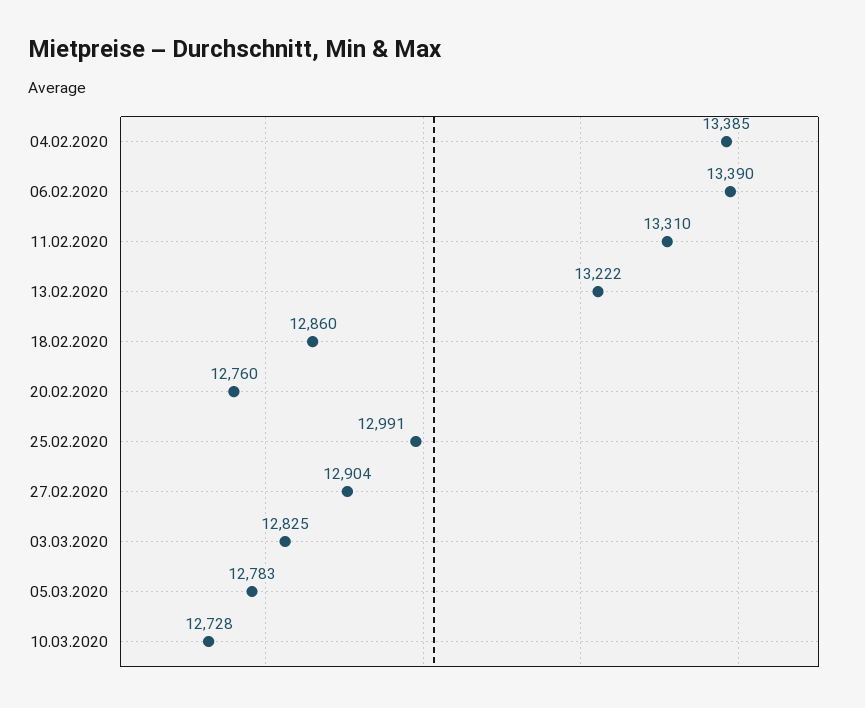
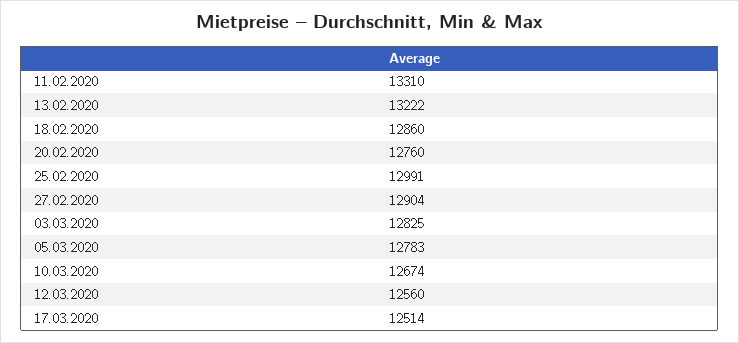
04.02.2020: 13385 -> none
06.02.2020: 13390 -> none
10.03.2020: 12728 -> 12674
12.03.2020: none -> 12560
17.03.2020: none -> 12514

